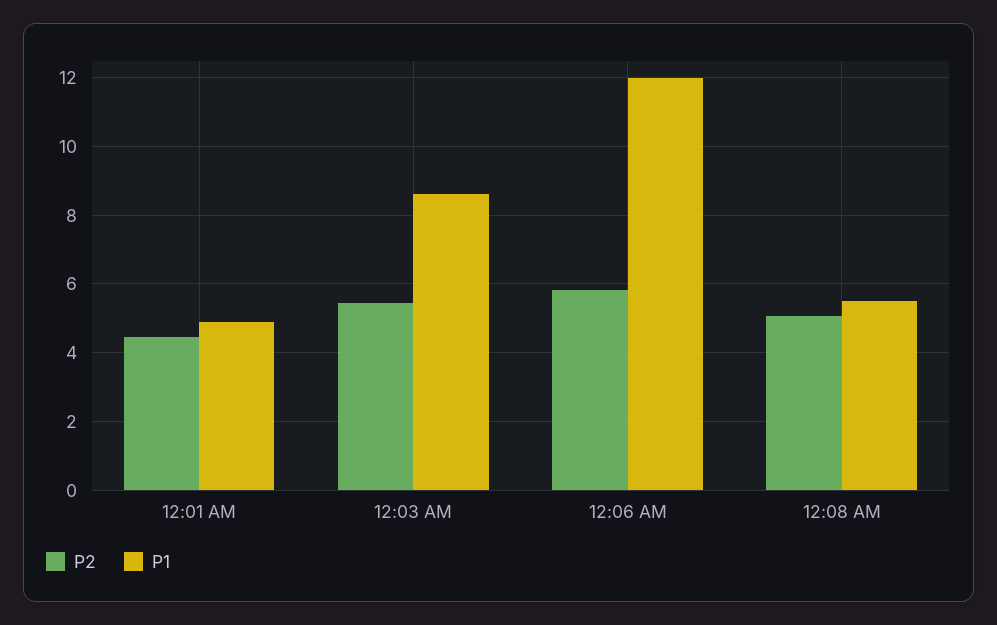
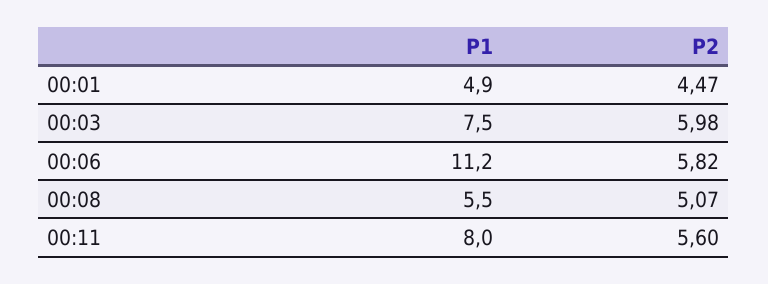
P2, 12:03 AM: 5.4 -> 5.98
P1, 12:03 AM: 8.6 -> 7.5
P1, 12:06 AM: 12 -> 11.2
P1, 00:11: none -> 8
P2, 00:11: none -> 5.6

